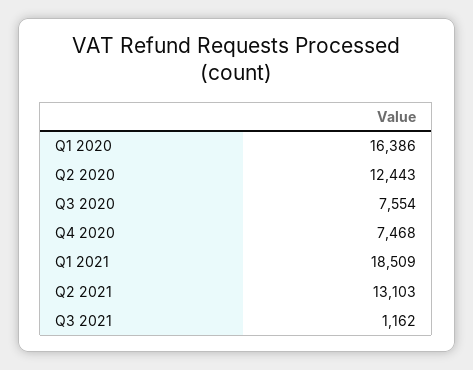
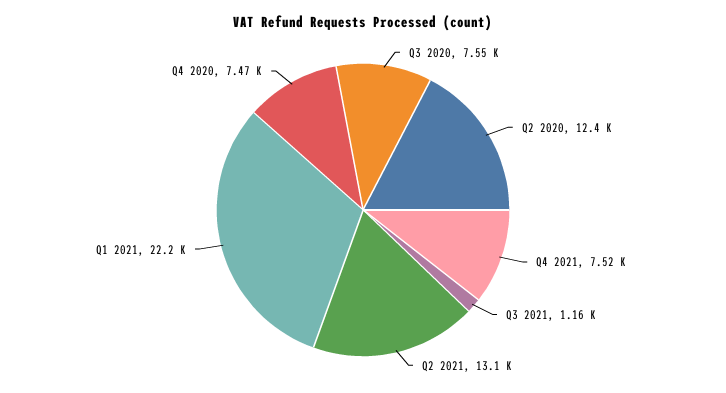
Q1 2020: 16386 -> none
Q1 2021: 18509 -> 22200
Q4 2021: none -> 7520

